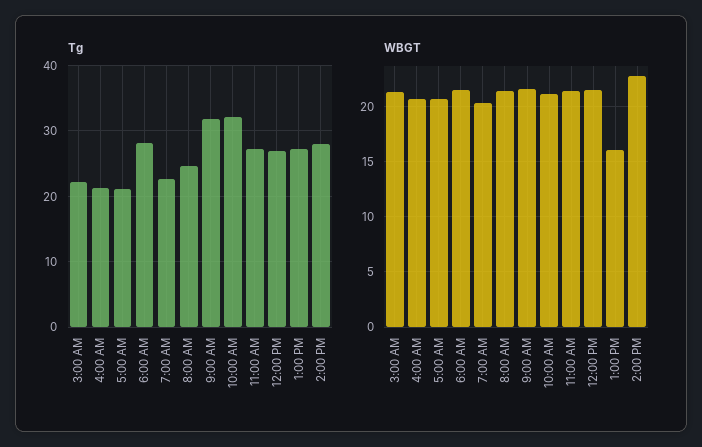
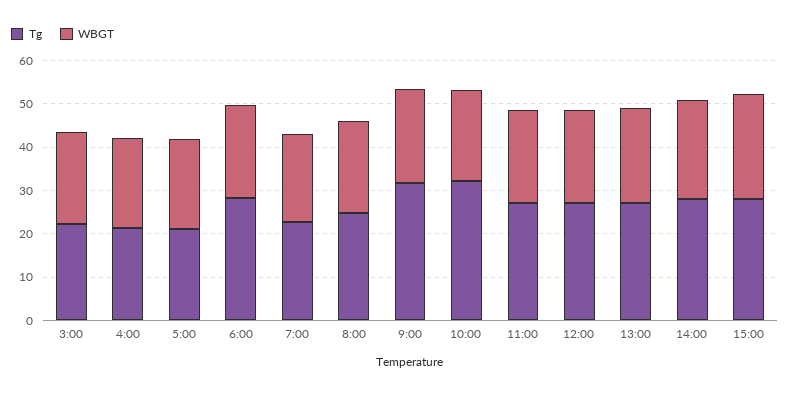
WBGT, 1:00 PM: 16 -> 22
Tg, 15:00: none -> 28
WBGT, 15:00: none -> 24

